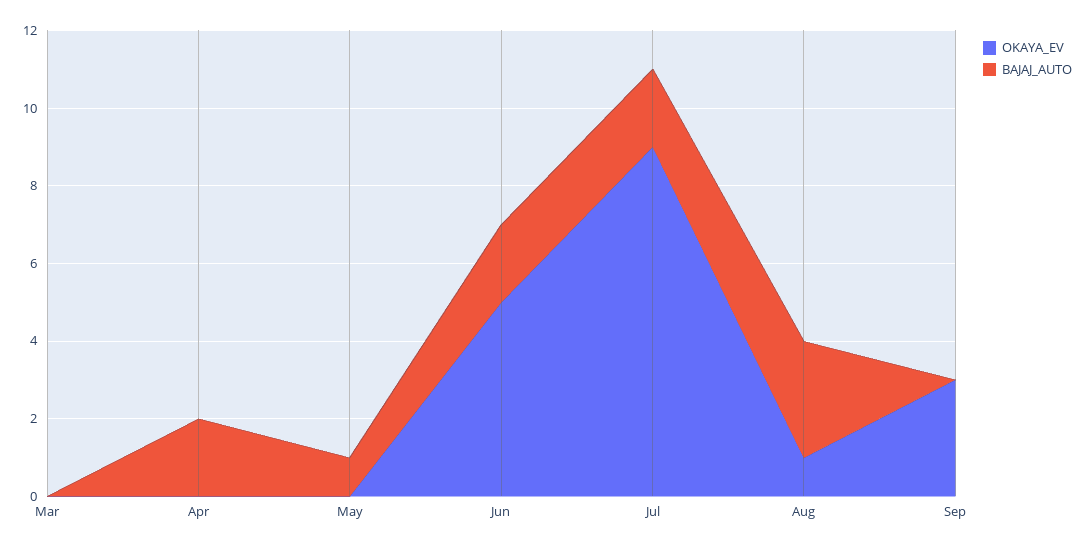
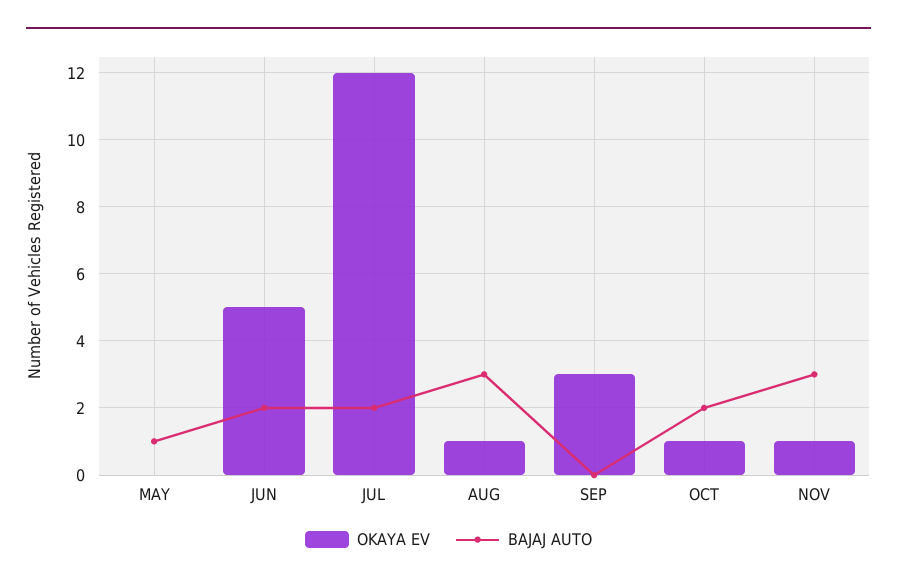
OKAYA_EV, Mar: 0 -> none
BAJAJ_AUTO, Mar: 0 -> none
OKAYA_EV, Apr: 0 -> none
BAJAJ_AUTO, Apr: 2 -> none
OKAYA_EV, Jul: 9 -> 12
OKAYA_EV, OCT: none -> 1
BAJAJ_AUTO, OCT: none -> 2
OKAYA_EV, NOV: none -> 1
BAJAJ_AUTO, NOV: none -> 3

